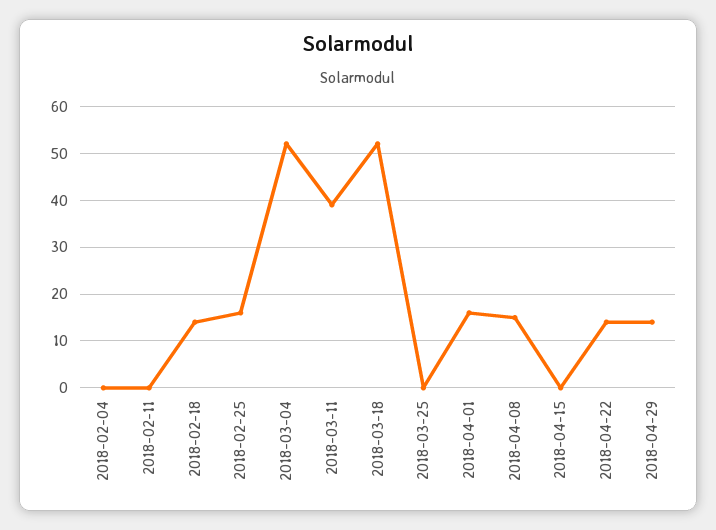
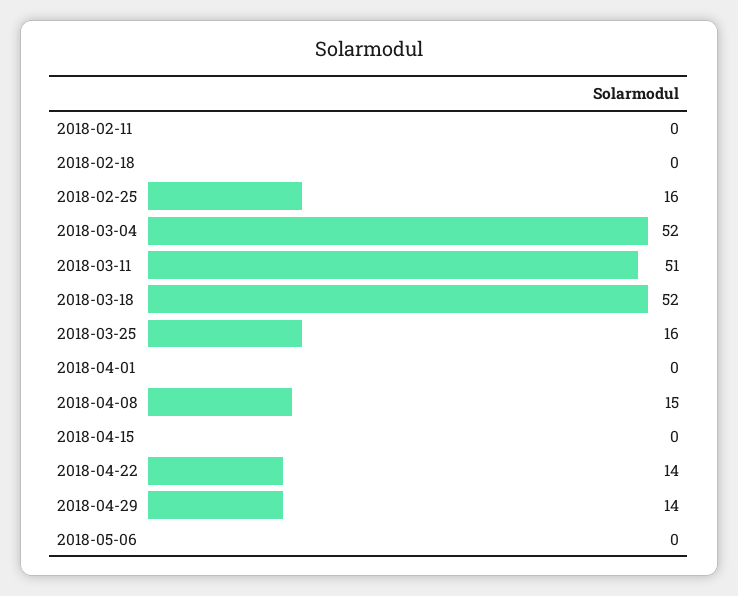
2018-02-04: 0 -> none
2018-02-18: 15 -> 0
2018-03-11: 40 -> 51
2018-03-25: 0 -> 16
2018-04-01: 15 -> 0
2018-05-06: none -> 0

